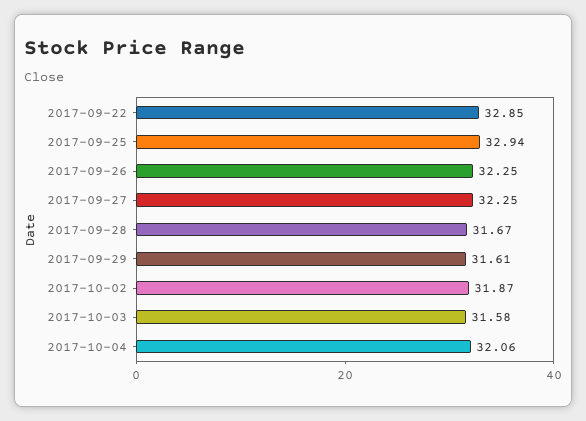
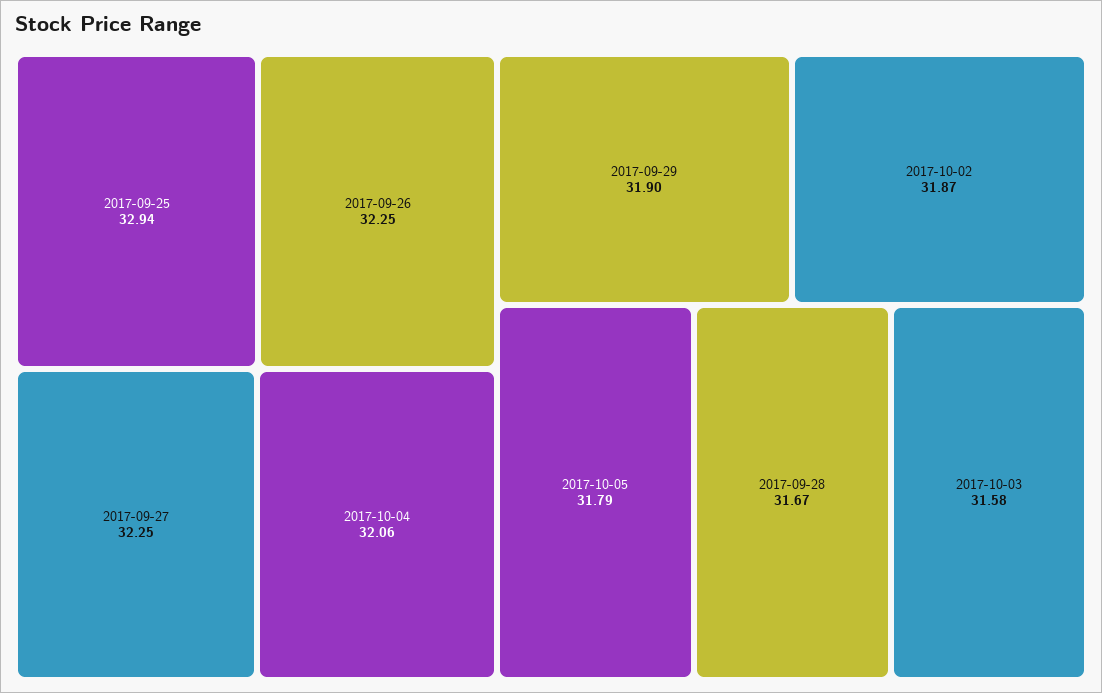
2017-09-22: 32.85 -> none
2017-09-29: 31.61 -> 31.9
2017-10-05: none -> 31.79

